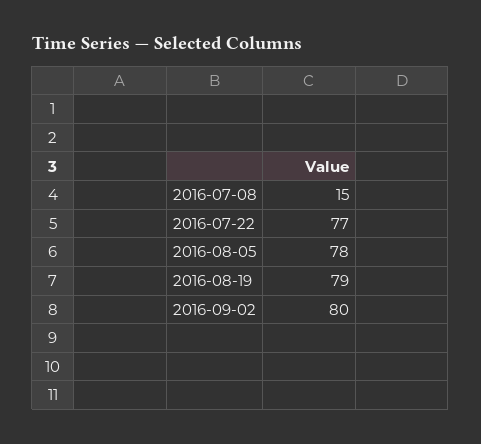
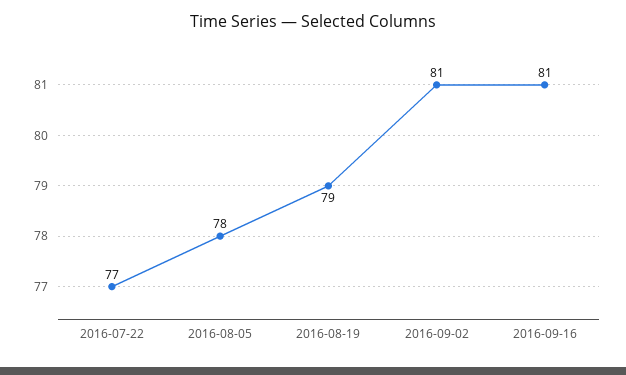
2016-07-08: 15 -> none
2016-09-02: 80 -> 81
2016-09-16: none -> 81

